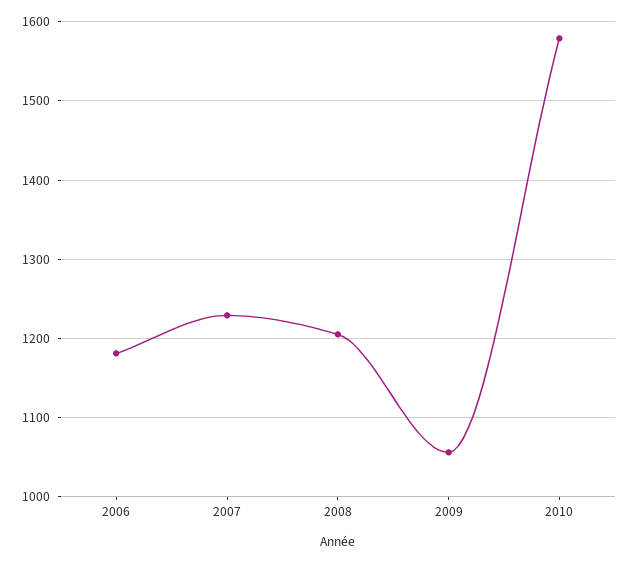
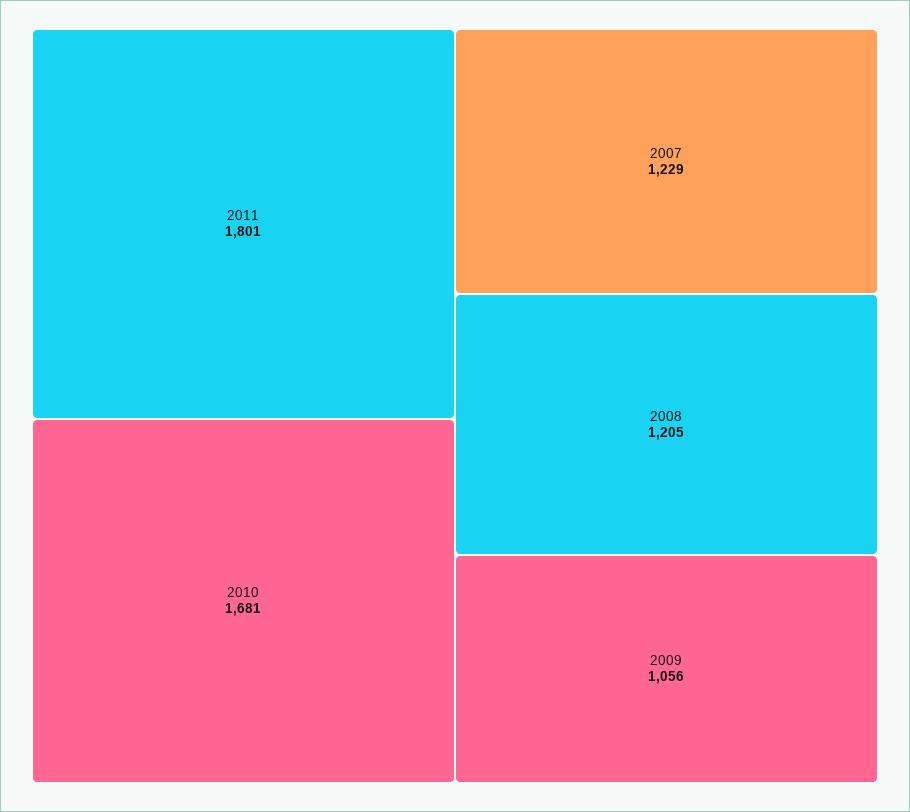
2006: 1180 -> none
2010: 1580 -> 1681
2011: none -> 1801

